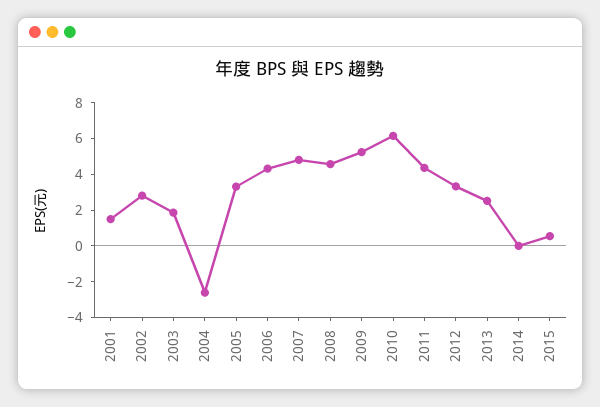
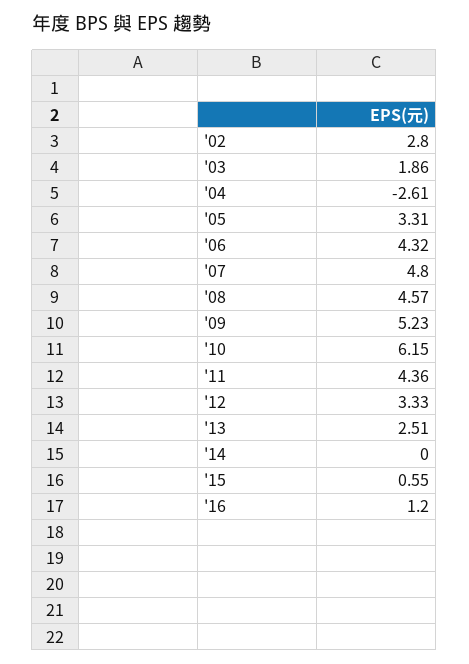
2001: 1.5 -> none
'16: none -> 1.2

